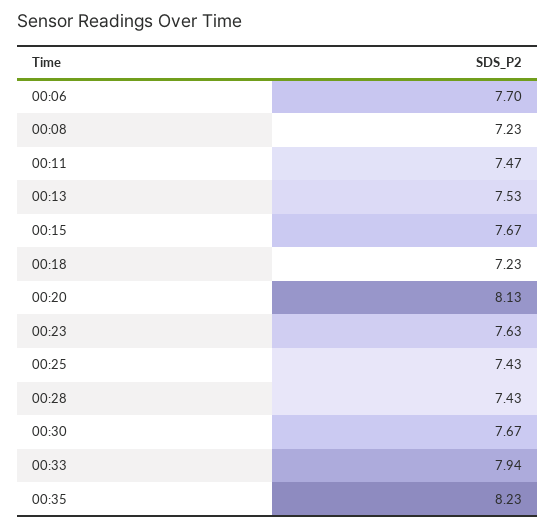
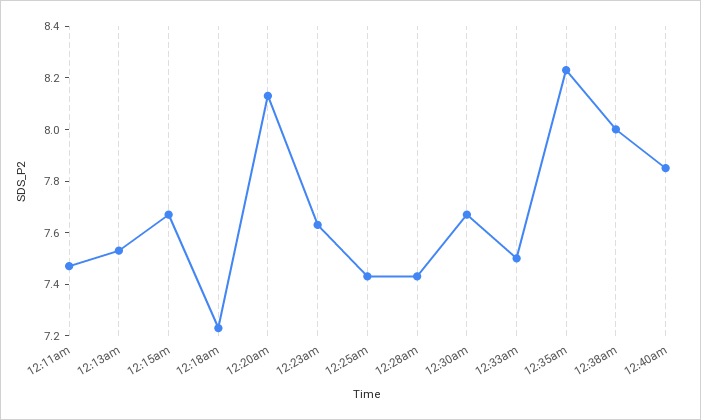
00:06: 7.7 -> none
00:08: 7.23 -> none
00:33: 7.94 -> 7.5
12:38am: none -> 8
12:40am: none -> 7.85

